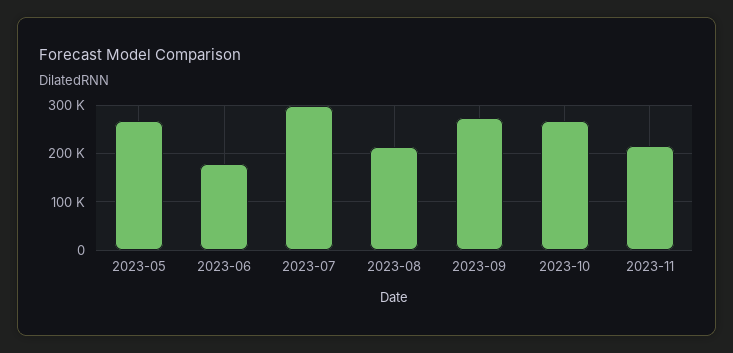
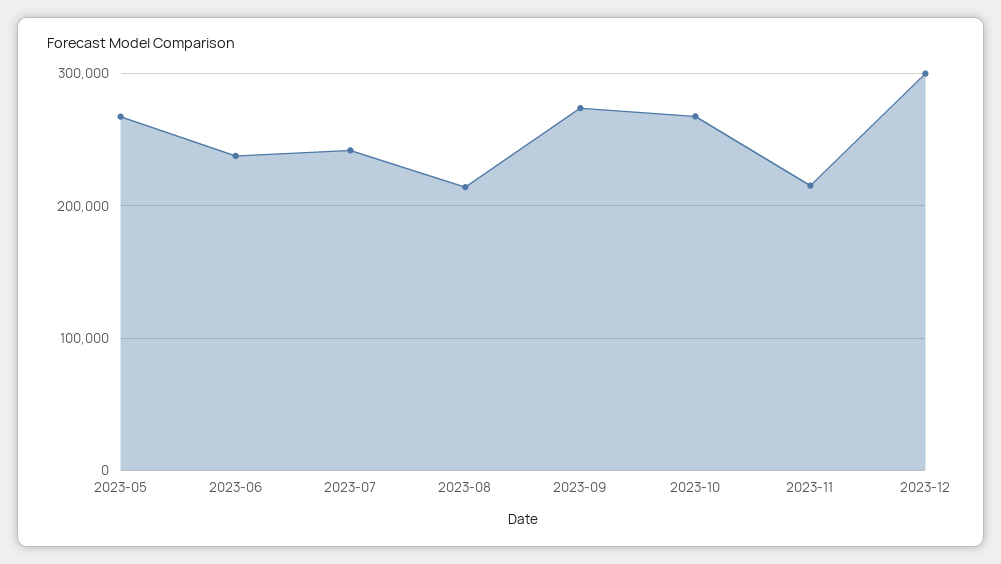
2023-06: 180000 -> 240000
2023-07: 300000 -> 240000
2023-12: none -> 300000

